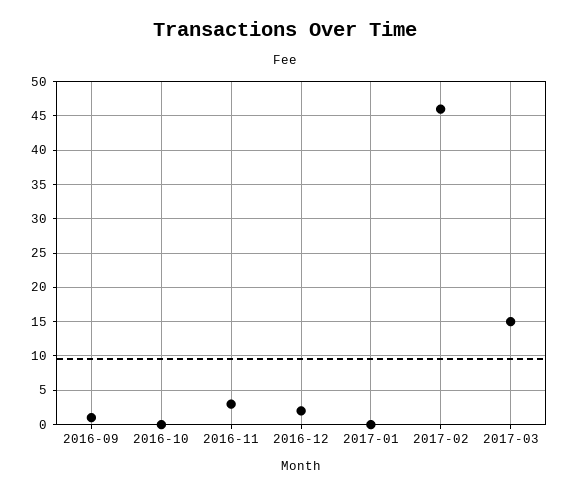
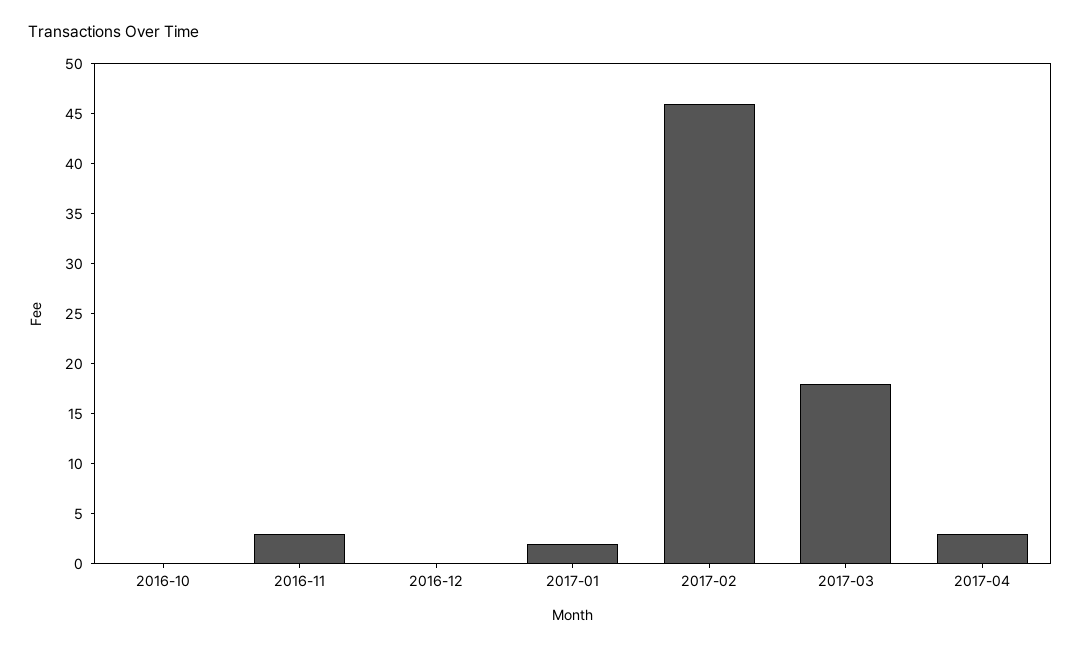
2016-09: 1 -> none
2016-12: 2 -> 0
2017-01: 0 -> 2
2017-03: 15 -> 18
2017-04: none -> 3

